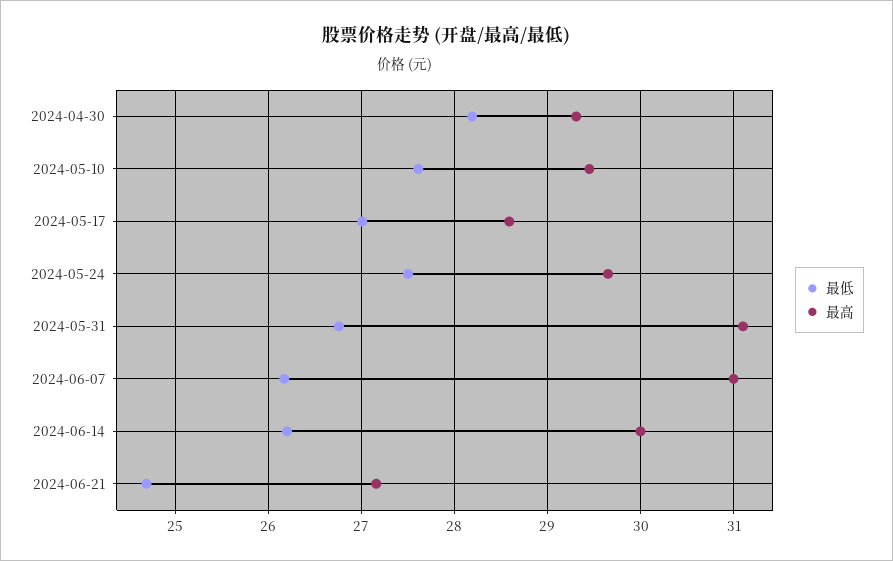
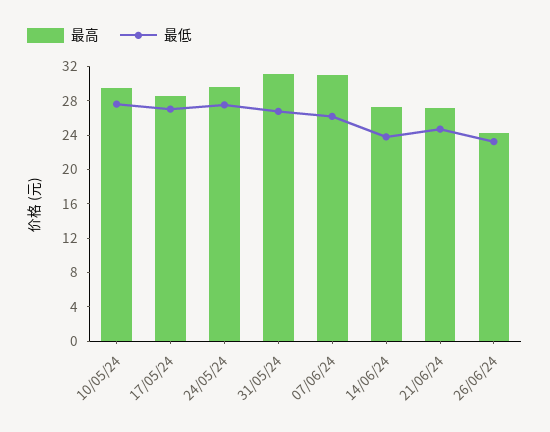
最低, 2024-04-30: 28.2 -> none
最高, 2024-04-30: 29.3 -> none
最低, 2024-06-14: 26.2 -> 24
最高, 2024-06-14: 30 -> 27
最高, 26/06/24: none -> 24
最低, 26/06/24: none -> 23

